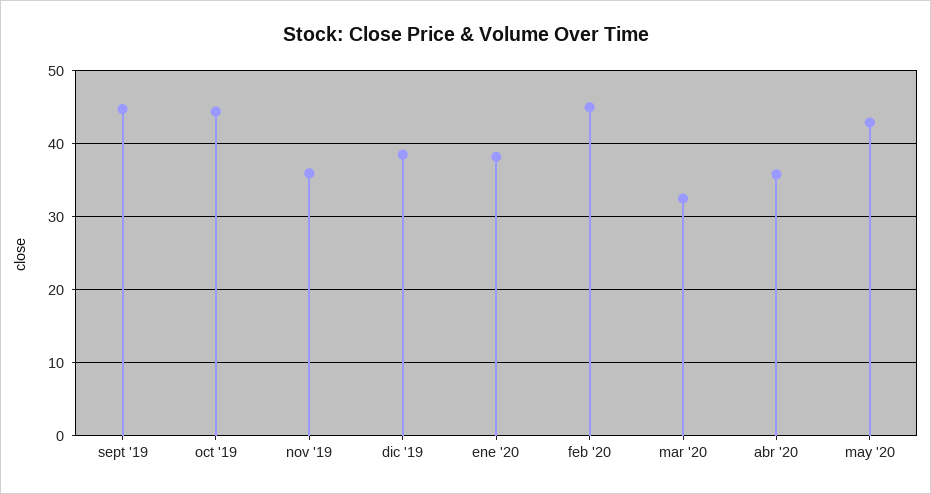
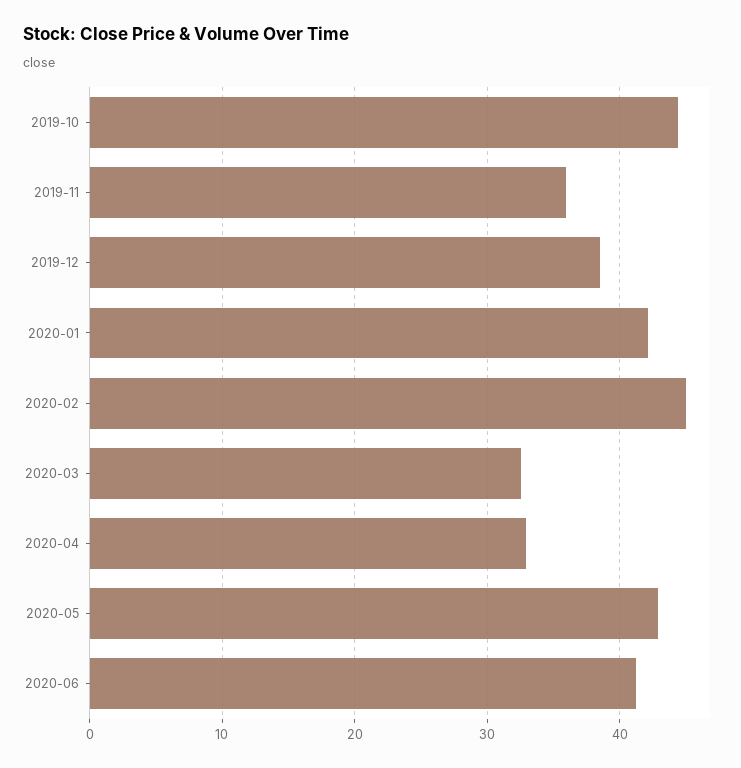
sept '19: 45 -> none
ene '20: 38 -> 42
abr '20: 36 -> 33
2020-06: none -> 41

